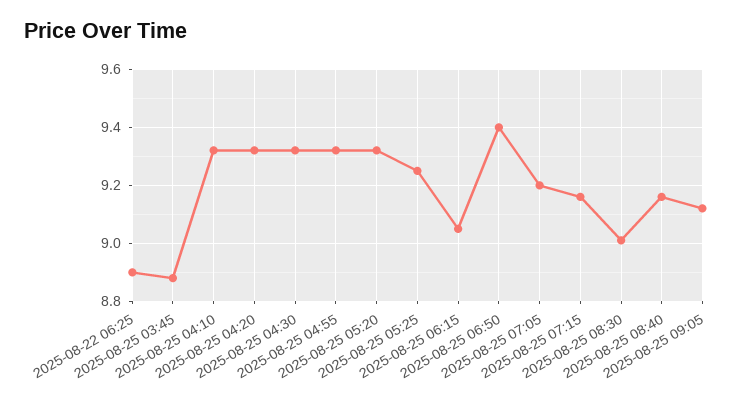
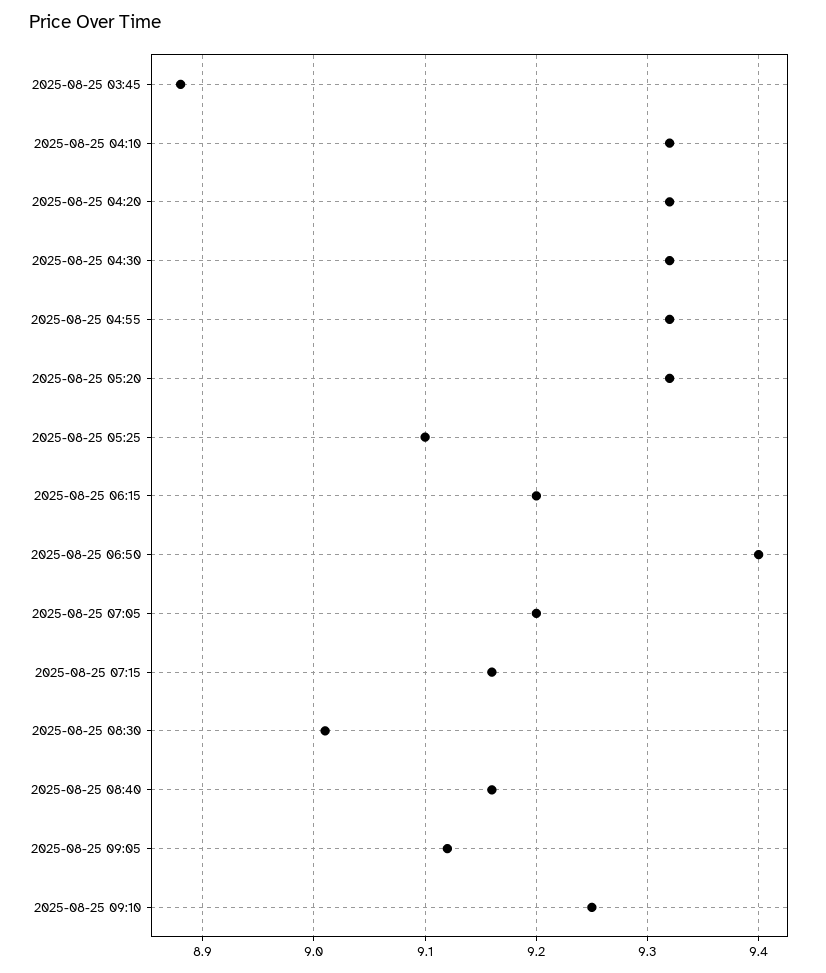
2025-08-22 06:25: 8.9 -> none
2025-08-25 05:25: 9.25 -> 9.1
2025-08-25 06:15: 9.05 -> 9.2
2025-08-25 09:10: none -> 9.25

